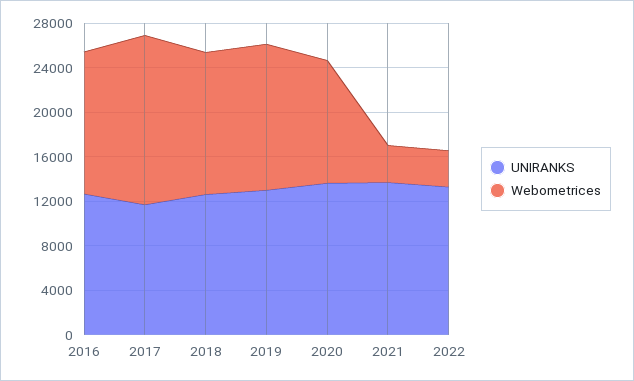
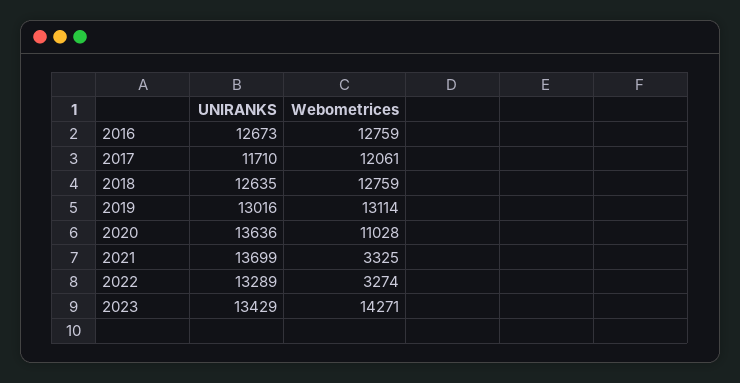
Webometrices, 2017: 15000 -> 12061
UNIRANKS, 2023: none -> 13429
Webometrices, 2023: none -> 14271

